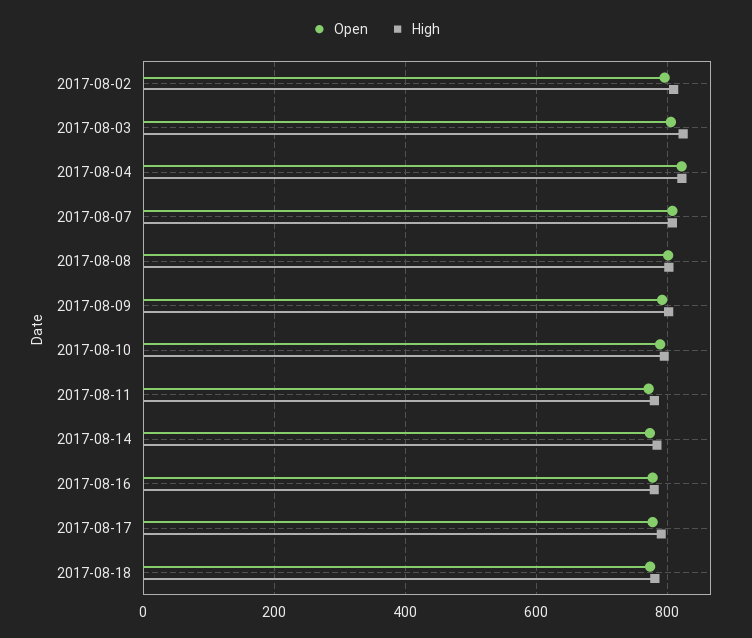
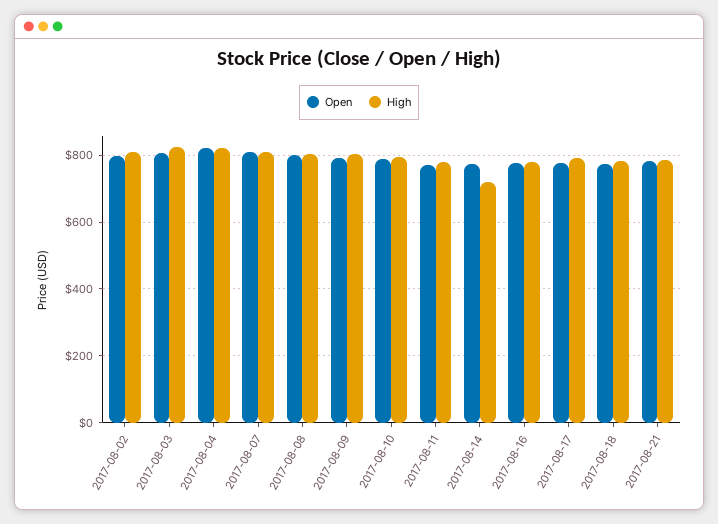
High, 2017-08-14: 780 -> 720
Open, 2017-08-21: none -> 780
High, 2017-08-21: none -> 780

